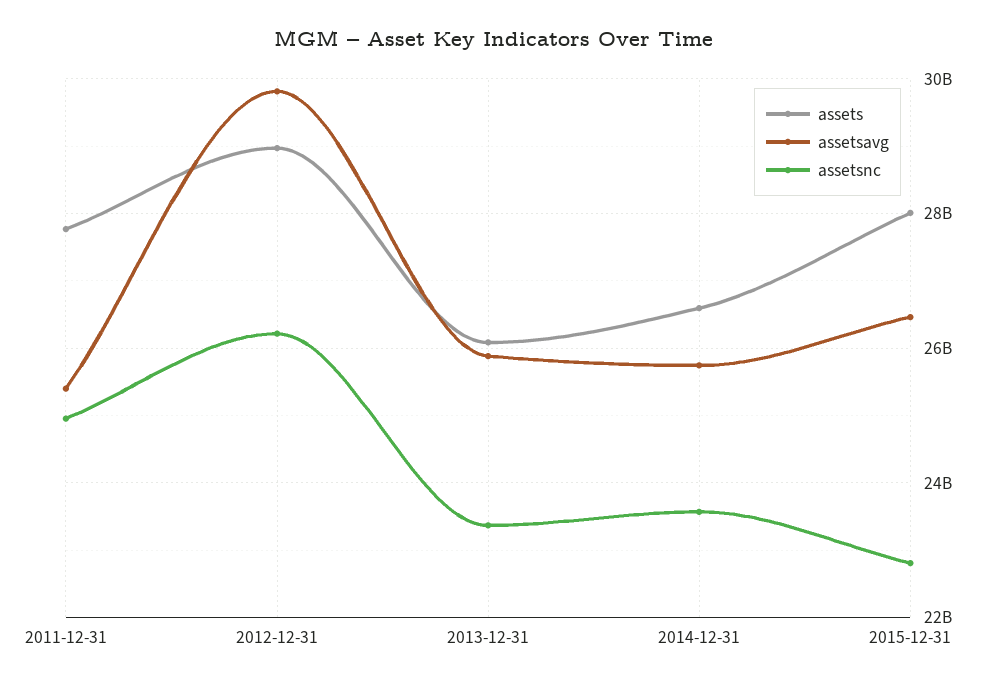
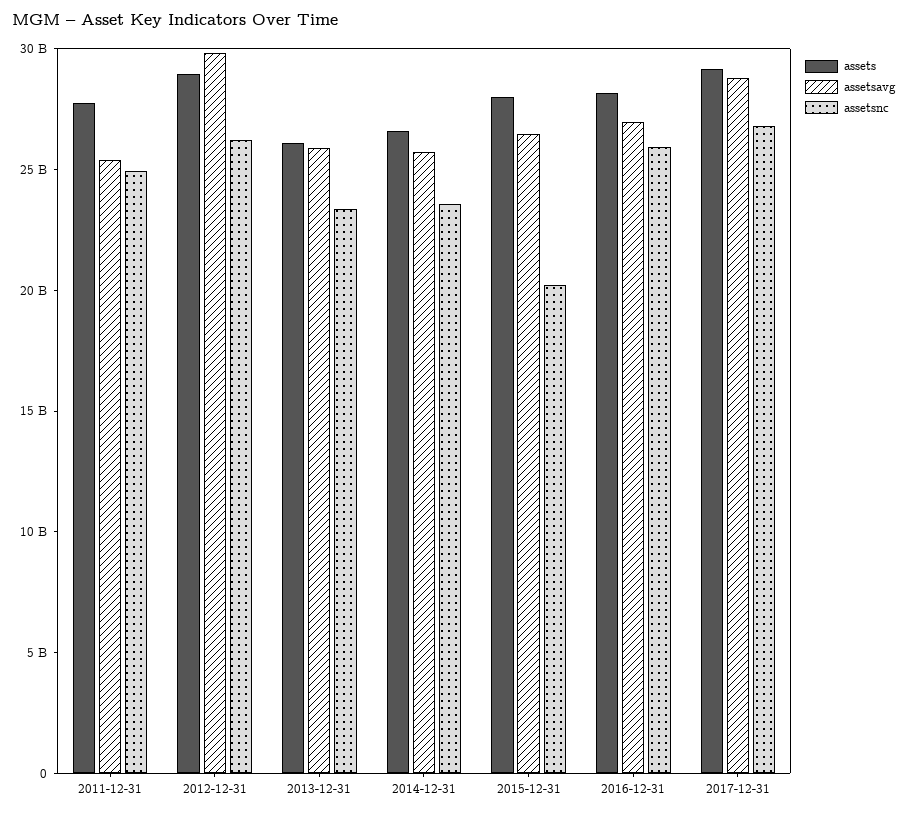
assetsnc, 2015-12-31: 22800000000 -> 20000000000
assets, 2016-12-31: none -> 28000000000
assetsavg, 2016-12-31: none -> 27000000000
assetsnc, 2016-12-31: none -> 26000000000
assets, 2017-12-31: none -> 29000000000
assetsavg, 2017-12-31: none -> 29000000000
assetsnc, 2017-12-31: none -> 27000000000

